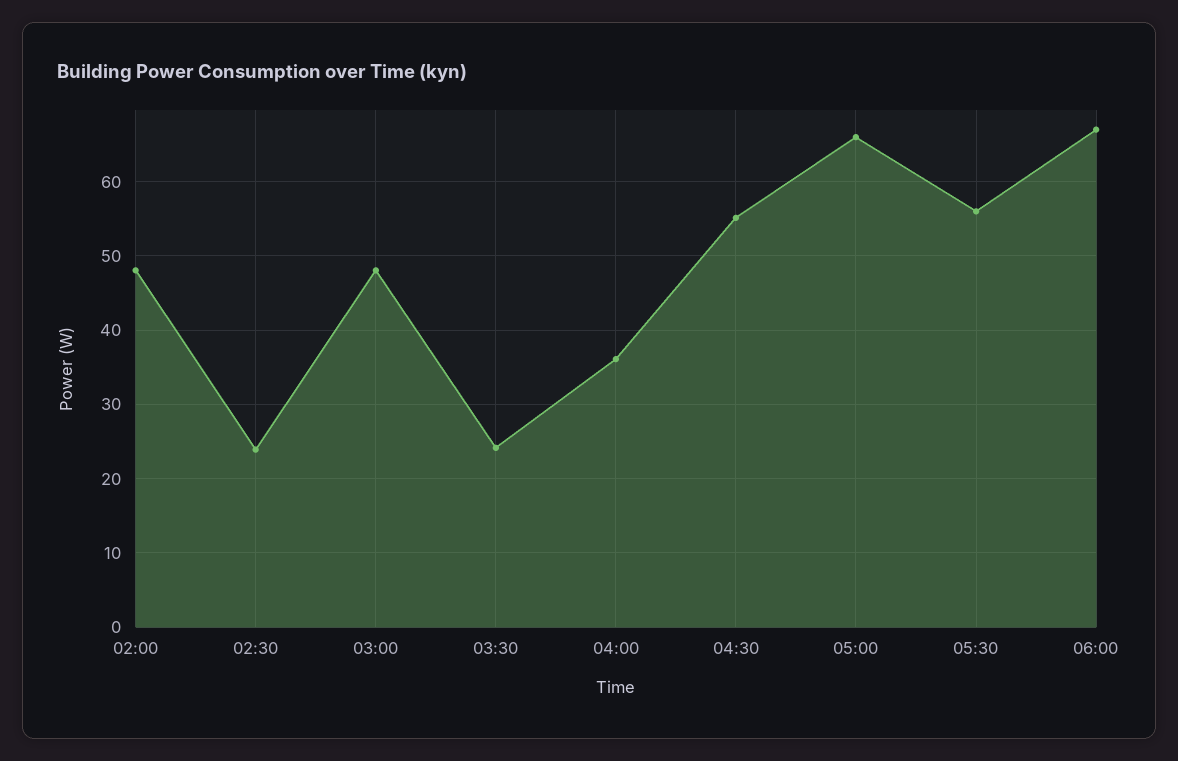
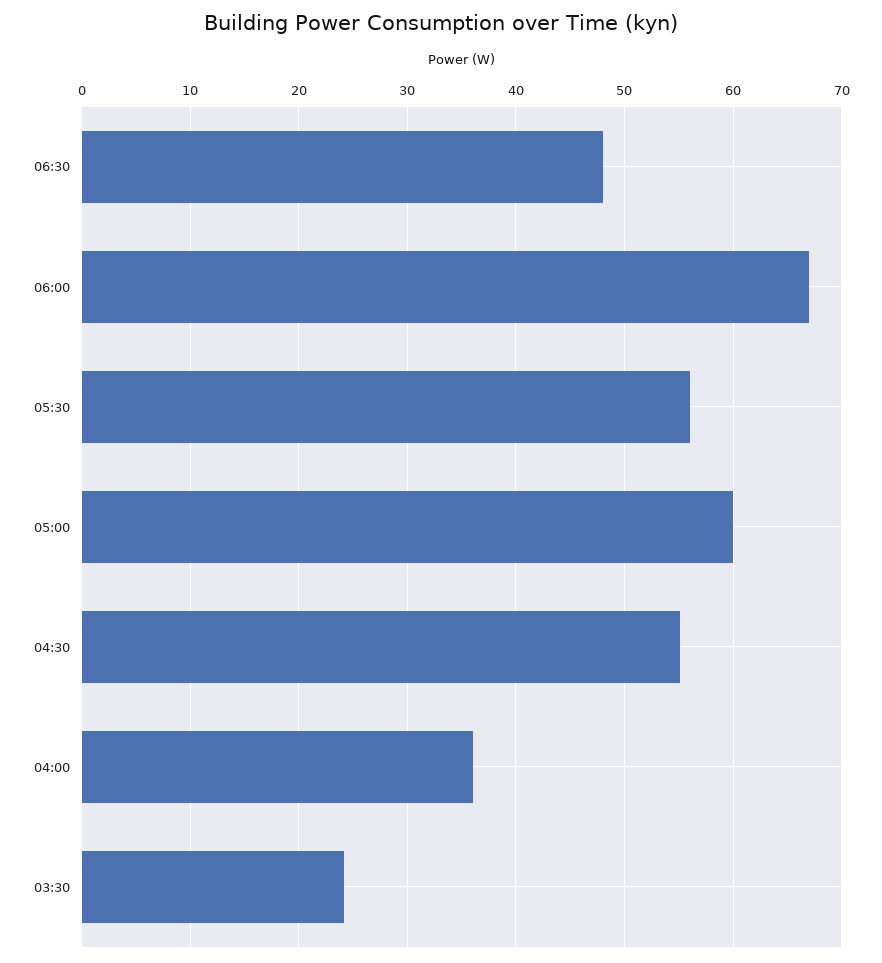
02:00: 48 -> none
02:30: 24 -> none
03:00: 48 -> none
05:00: 66 -> 60
06:30: none -> 48

